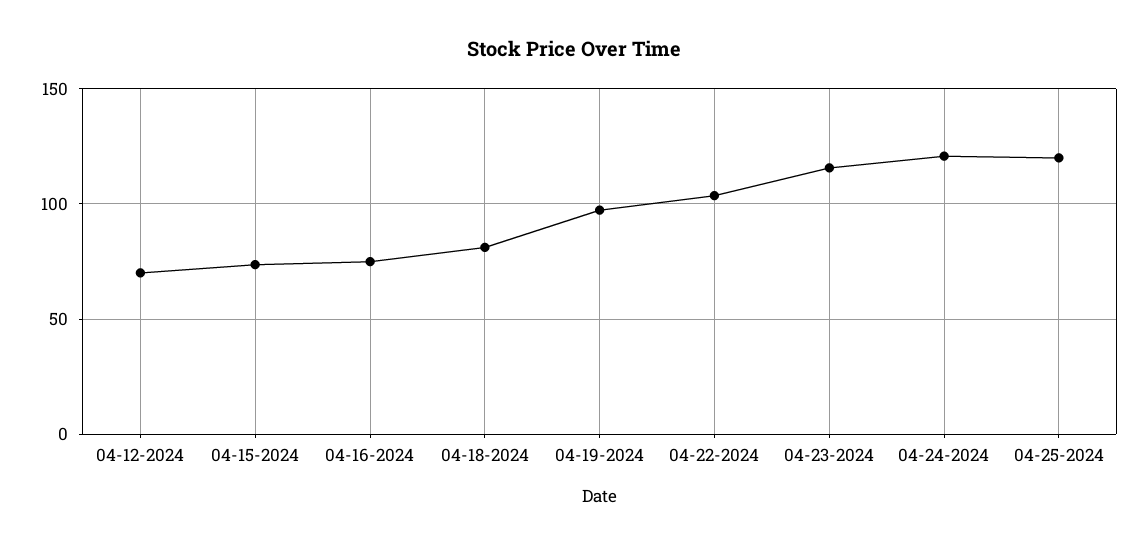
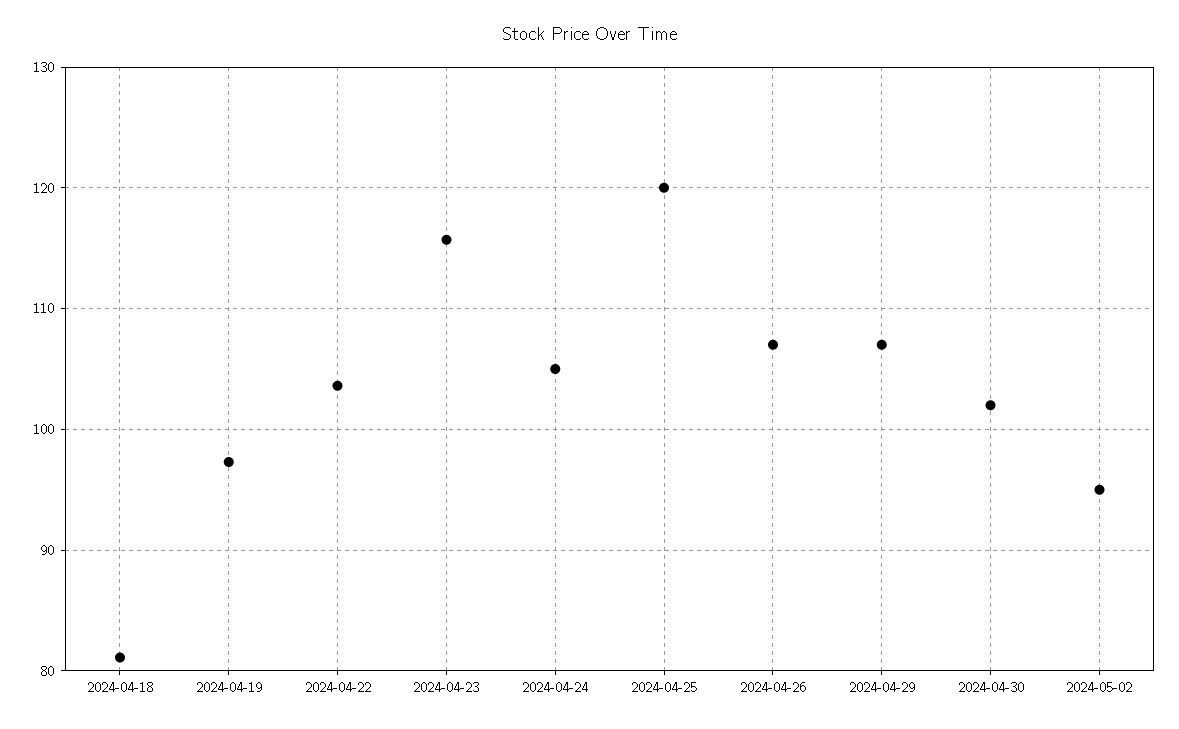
04-12-2024: 70 -> none
04-15-2024: 75 -> none
04-16-2024: 75 -> none
04-24-2024: 120 -> 105
2024-04-26: none -> 107
2024-04-29: none -> 107
2024-04-30: none -> 102
2024-05-02: none -> 95

